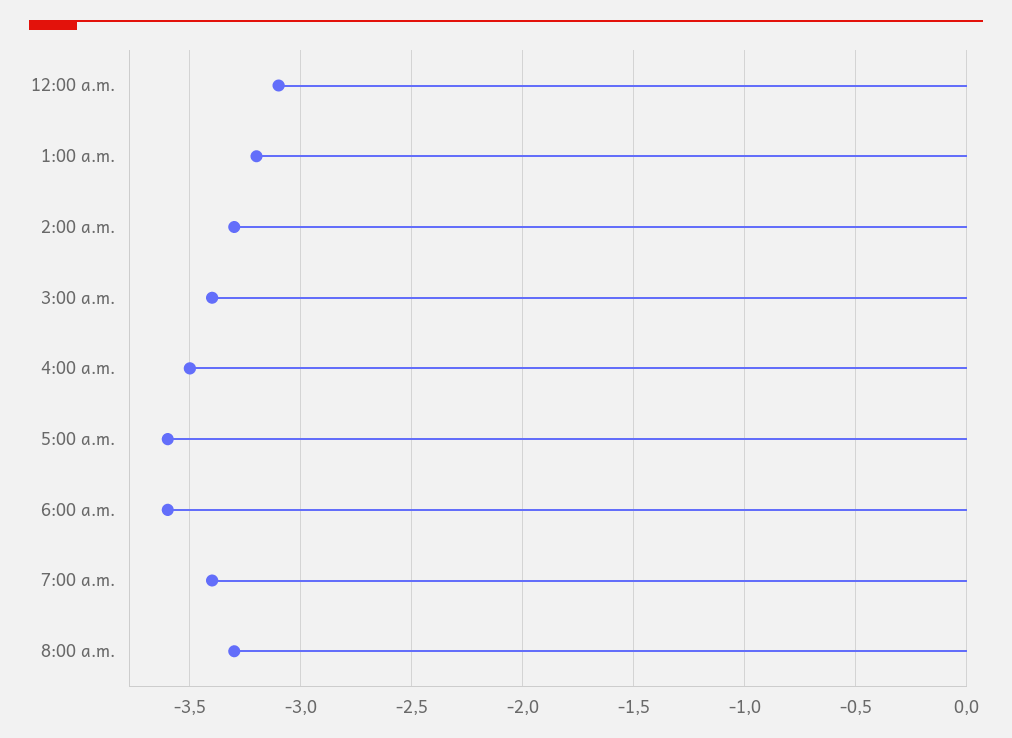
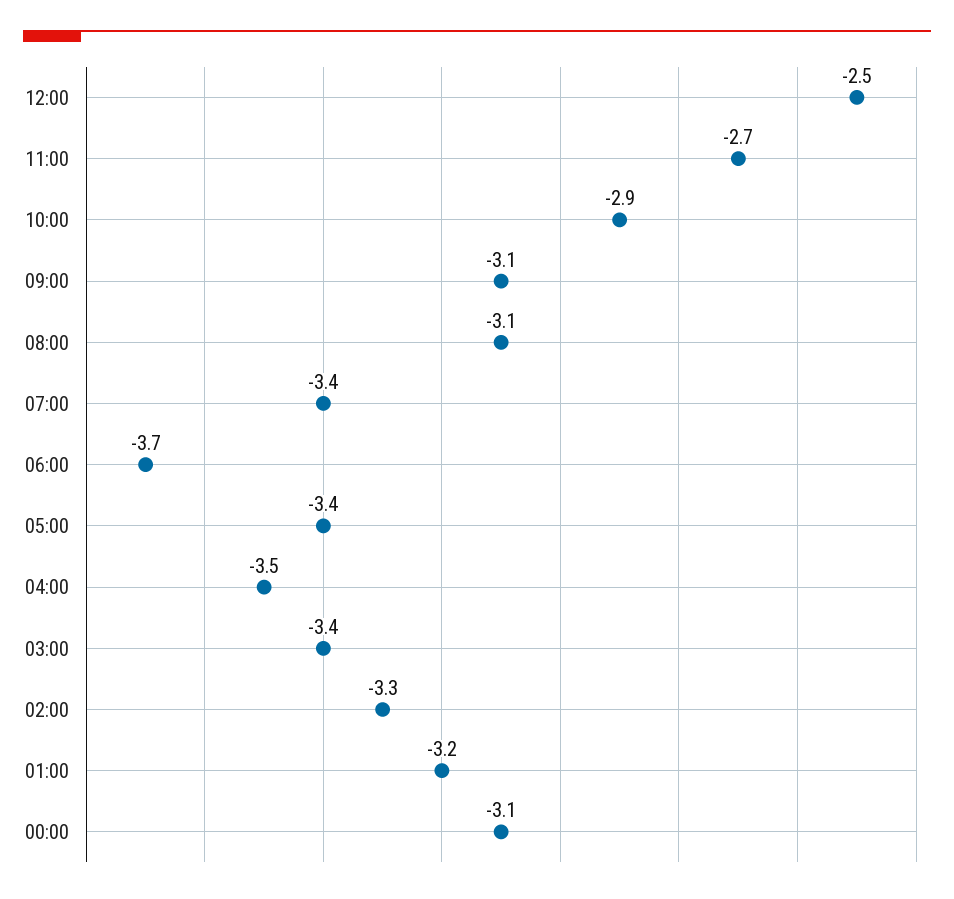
5:00 a.m.: -3.6 -> -3.4
6:00 a.m.: -3.6 -> -3.7
8:00 a.m.: -3.3 -> -3.1
12:00: none -> -2.5
11:00: none -> -2.7
10:00: none -> -2.9
09:00: none -> -3.1

